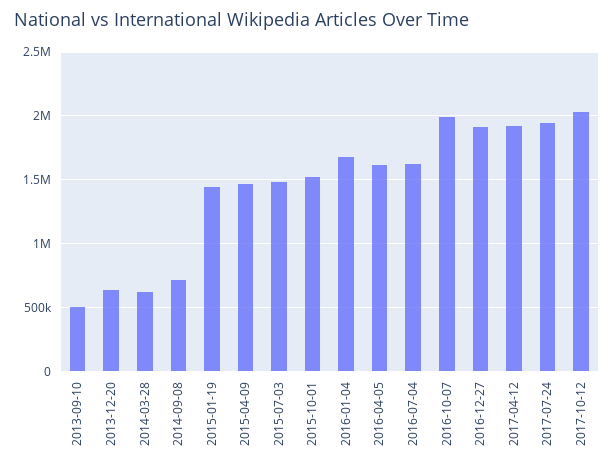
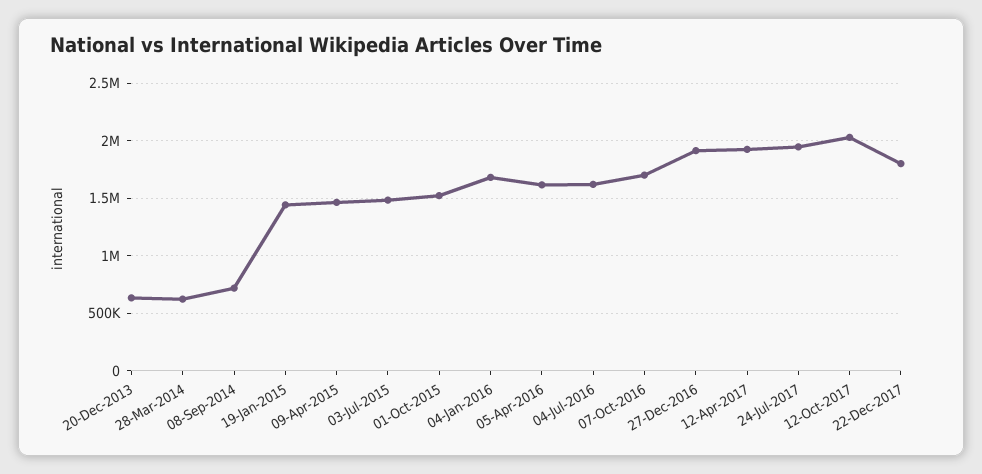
2013-09-10: 500000 -> none
2016-10-07: 2000000 -> 1700000
22-Dec-2017: none -> 1800000

